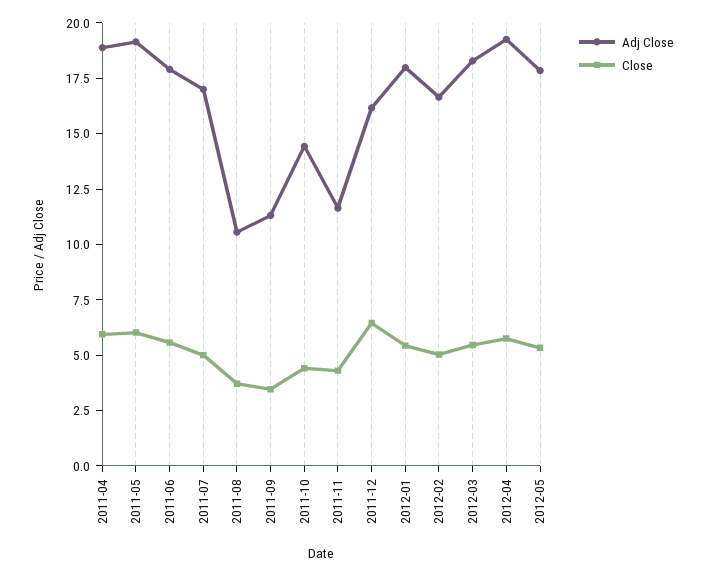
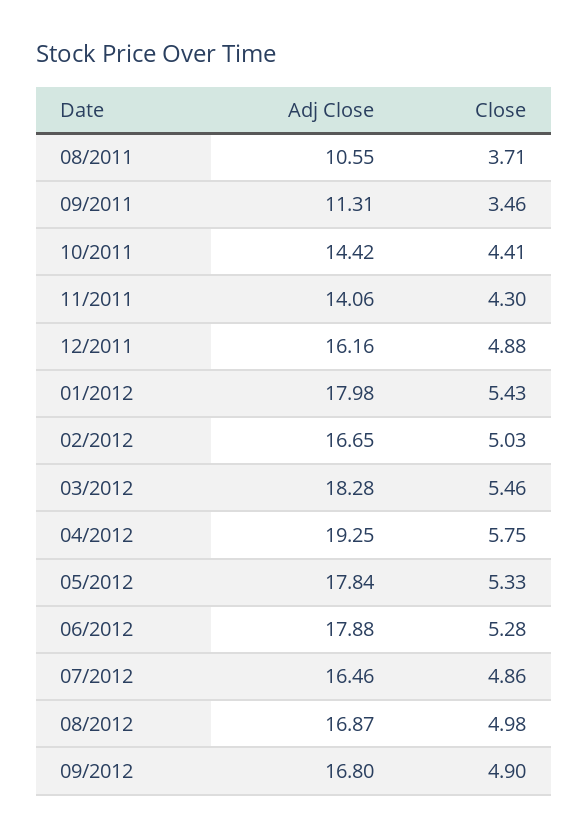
Adj Close, 2011-04: 19 -> none
Close, 2011-04: 6 -> none
Adj Close, 2011-05: 19 -> none
Close, 2011-05: 6 -> none
Adj Close, 2011-06: 18 -> none
Close, 2011-06: 5.5 -> none
Adj Close, 2011-07: 17 -> none
Close, 2011-07: 5 -> none
Adj Close, 2011-11: 11.5 -> 14.06
Close, 2011-12: 6.5 -> 4.88
Adj Close, 06/2012: none -> 17.88
Close, 06/2012: none -> 5.28
Adj Close, 07/2012: none -> 16.46
Close, 07/2012: none -> 4.86
Adj Close, 08/2012: none -> 16.87
Close, 08/2012: none -> 4.98
Adj Close, 09/2012: none -> 16.8
Close, 09/2012: none -> 4.9

